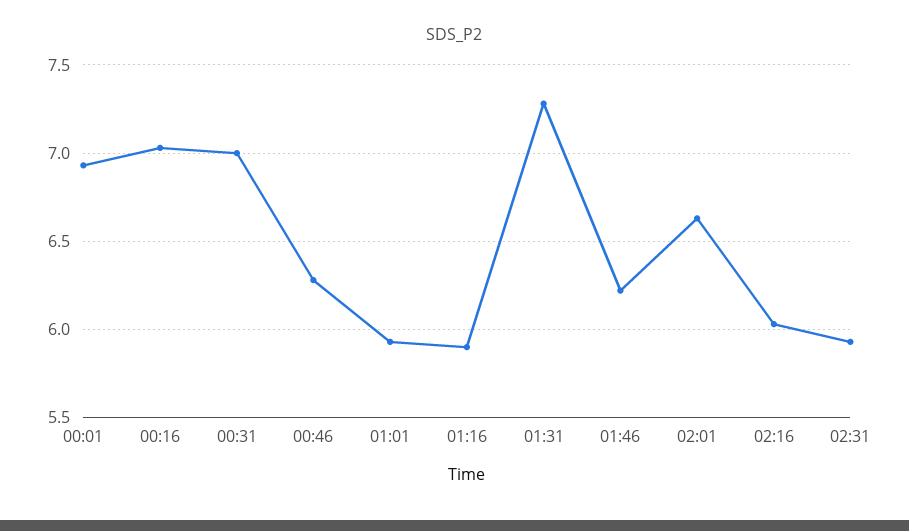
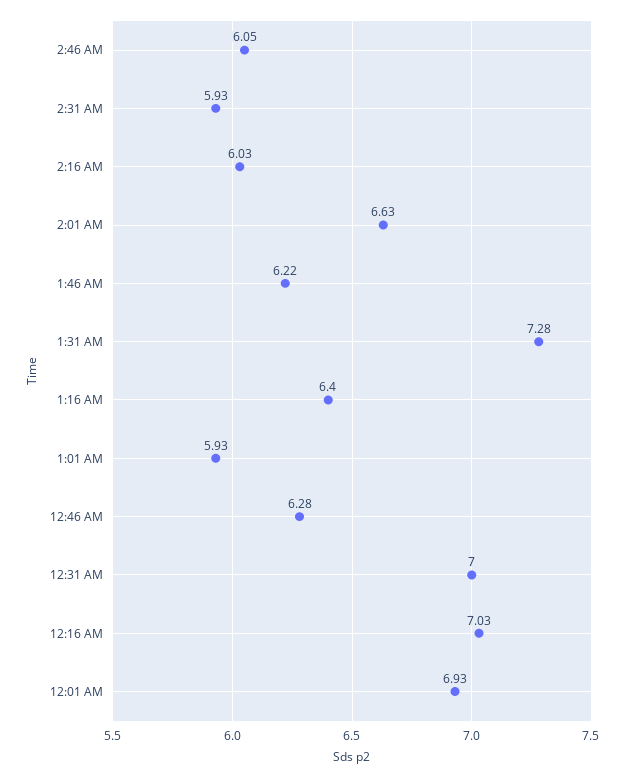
01:16: 5.9 -> 6.4
2:46 AM: none -> 6.05

